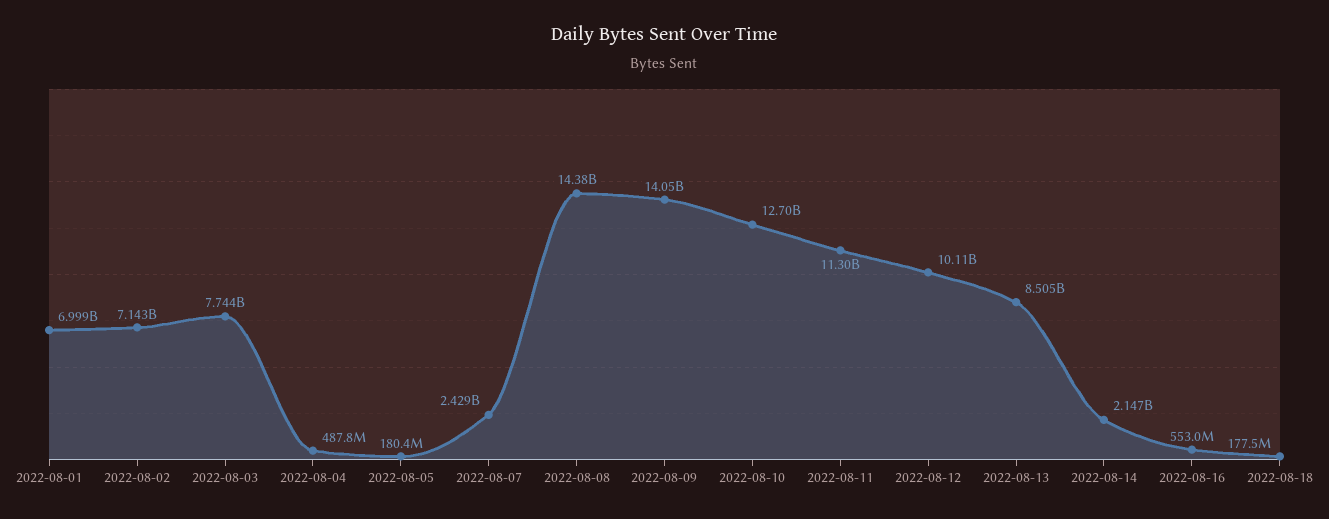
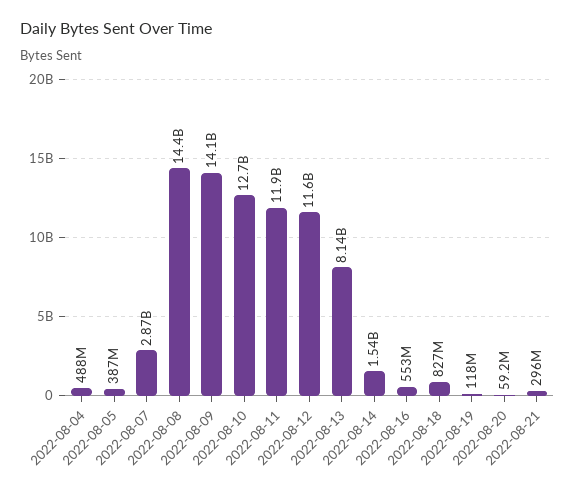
2022-08-01: 6999000000 -> none
2022-08-02: 7143000000 -> none
2022-08-03: 7744000000 -> none
2022-08-05: 180400000 -> 387000000
2022-08-07: 2429000000 -> 2870000000
2022-08-11: 11300000000 -> 11900000000
2022-08-12: 10110000000 -> 11600000000
2022-08-13: 8505000000 -> 8140000000
2022-08-14: 2147000000 -> 1540000000
2022-08-18: 177500000 -> 827000000
2022-08-19: none -> 118000000
2022-08-20: none -> 59200000
2022-08-21: none -> 296000000

